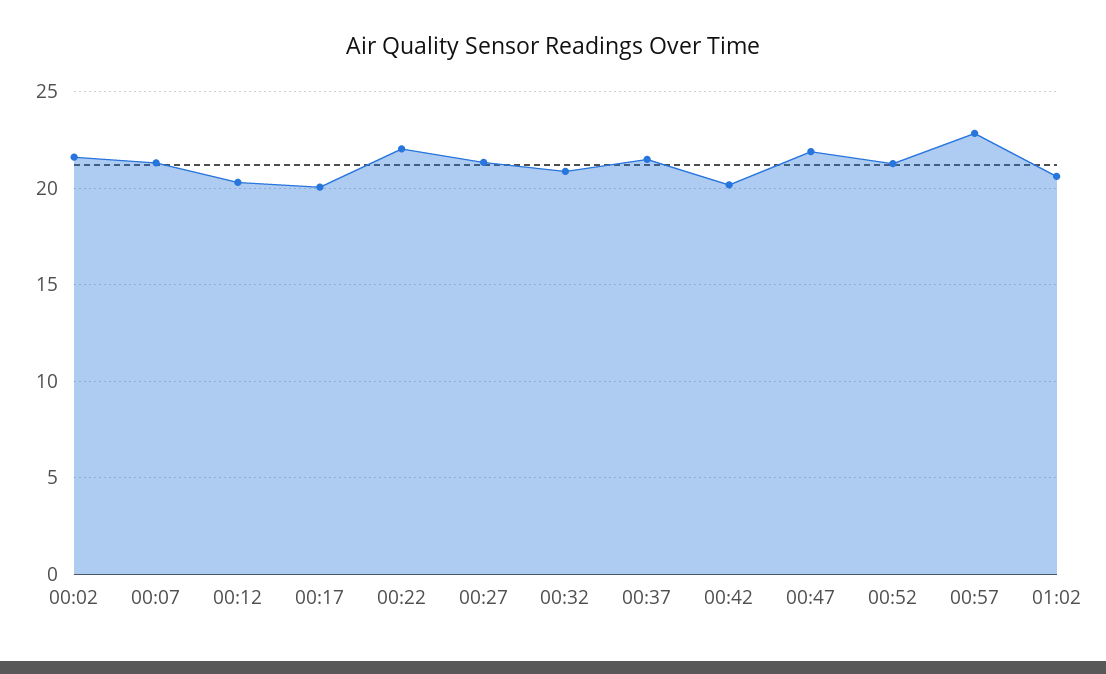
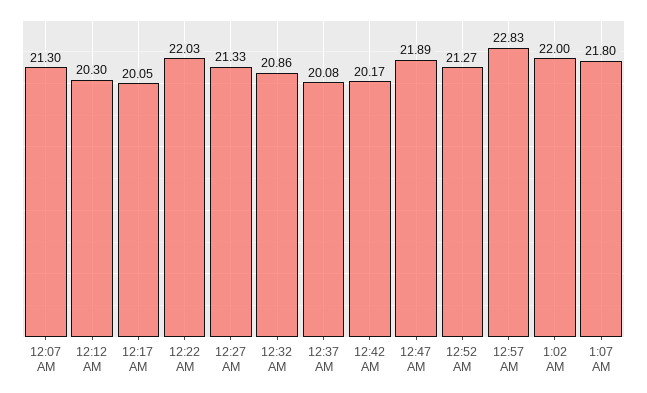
00:02: 21.5 -> none
00:37: 21.5 -> 20.08
01:02: 20.5 -> 22
1:07 AM: none -> 21.8

